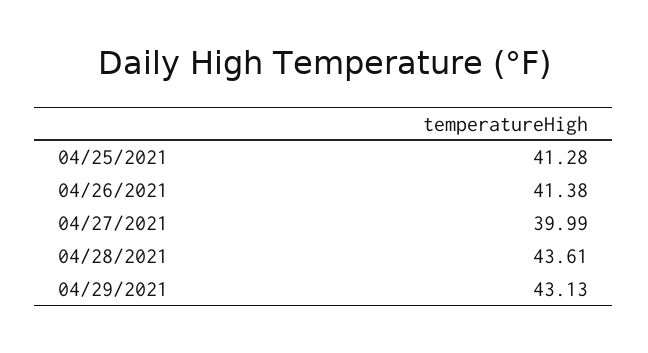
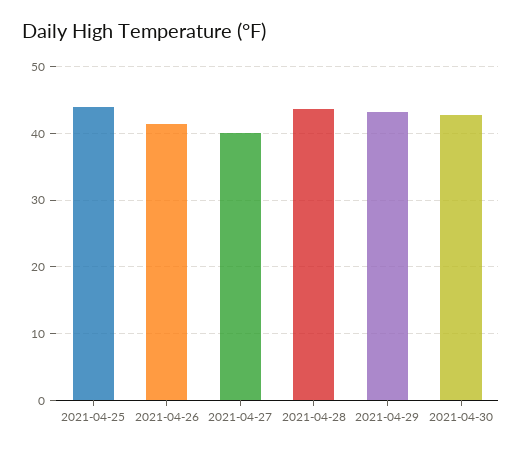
04/25/2021: 41.28 -> 44
2021-04-30: none -> 43

